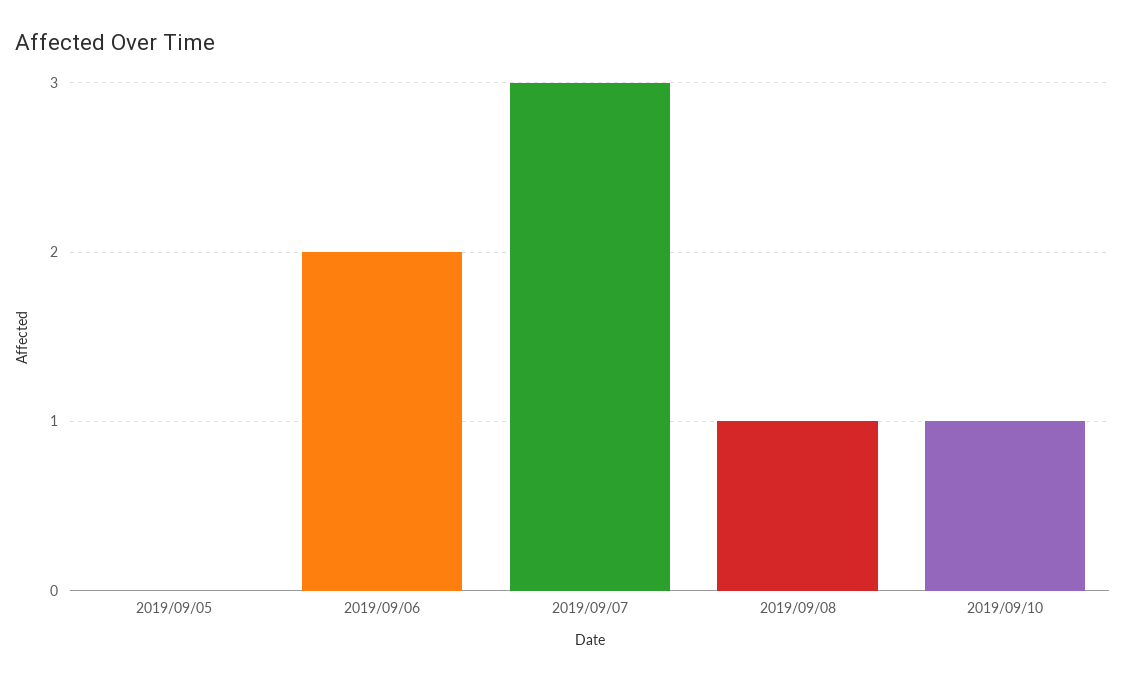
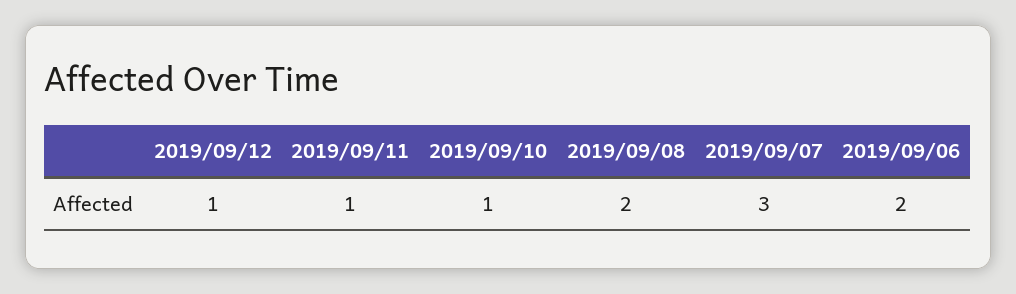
2019/09/05: 0 -> none
2019/09/08: 1 -> 2
2019/09/12: none -> 1
2019/09/11: none -> 1

